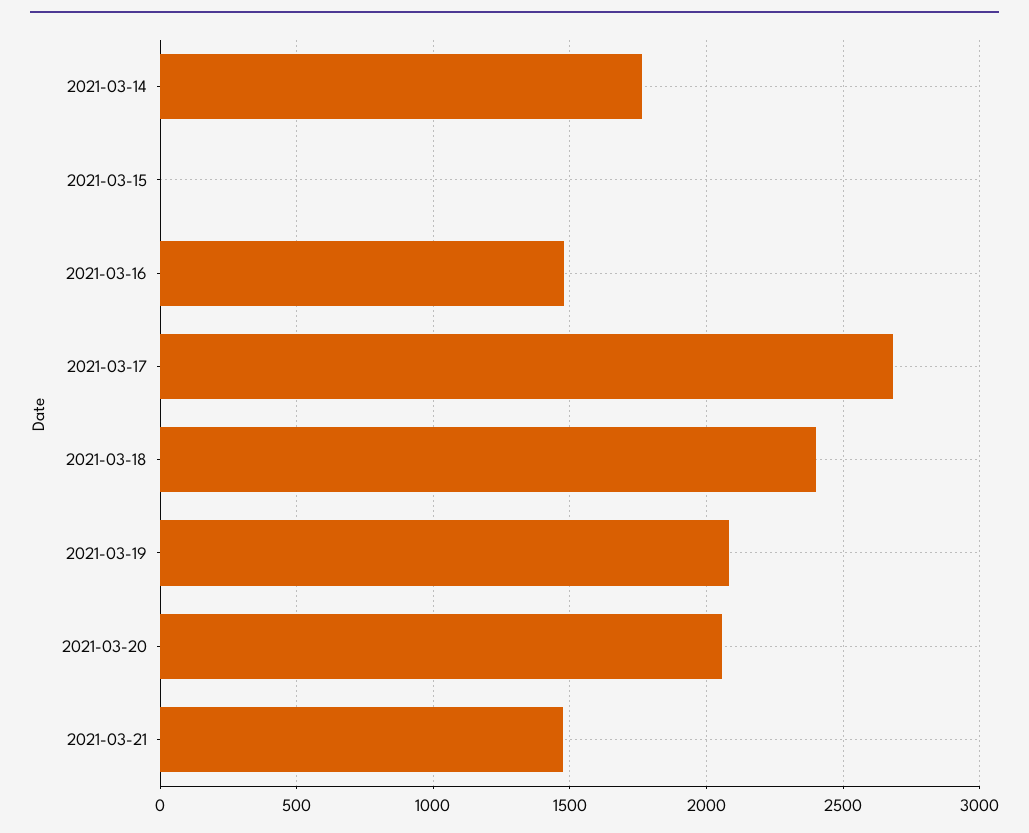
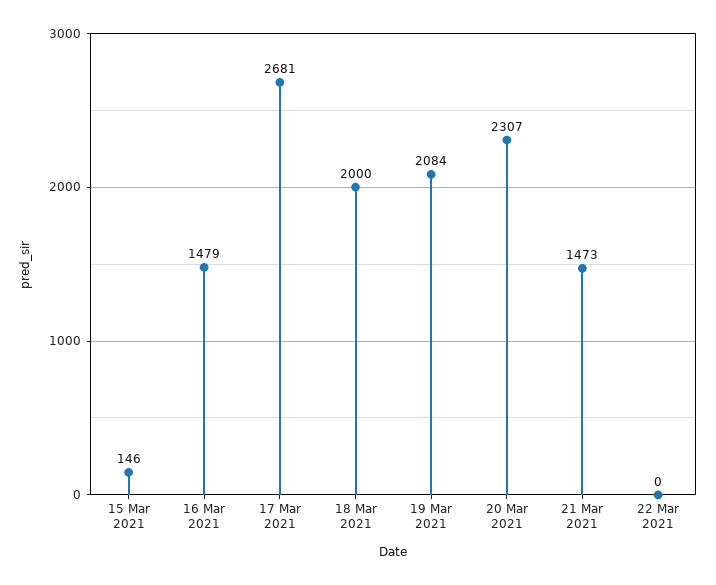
2021-03-14: 1750 -> none
2021-03-15: 0 -> 146
2021-03-18: 2400 -> 2000
2021-03-20: 2050 -> 2307
22 Mar 2021: none -> 0

